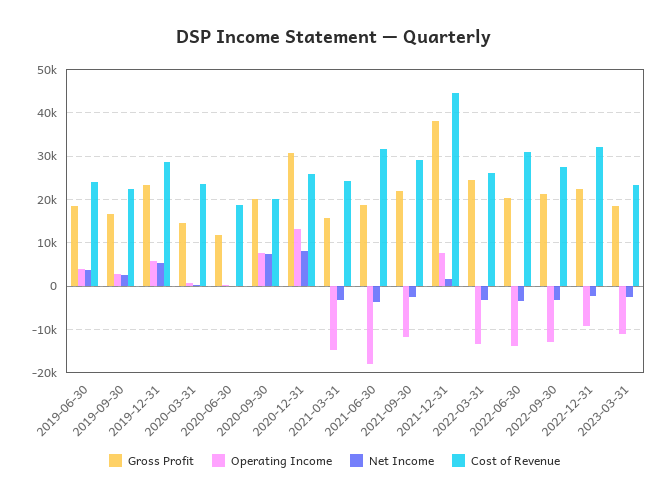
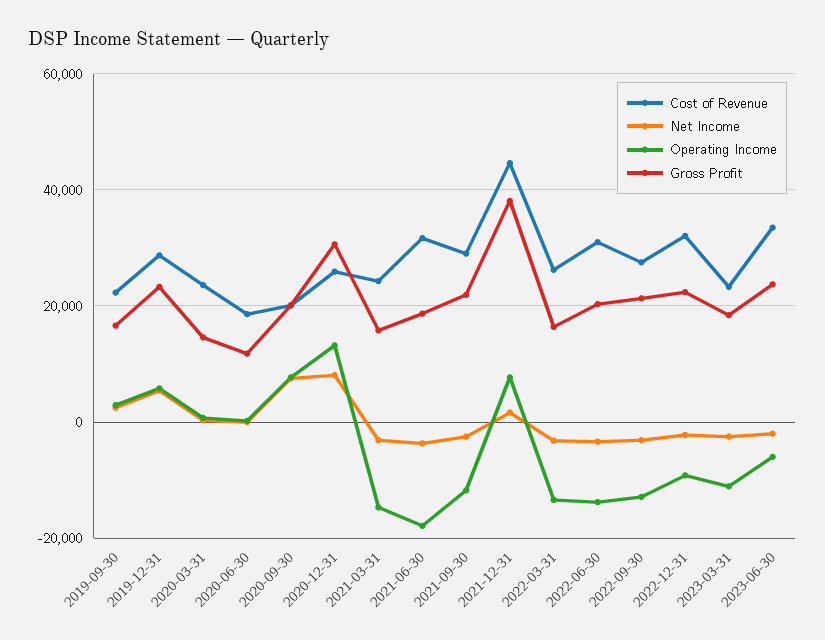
Gross Profit, 2019-06-30: 18000 -> none
Operating Income, 2019-06-30: 4000 -> none
Net Income, 2019-06-30: 4000 -> none
Cost of Revenue, 2019-06-30: 24000 -> none
Gross Profit, 2022-03-31: 24000 -> 16000
Cost of Revenue, 2023-06-30: none -> 34000
Net Income, 2023-06-30: none -> -2000
Operating Income, 2023-06-30: none -> -6000
Gross Profit, 2023-06-30: none -> 24000

